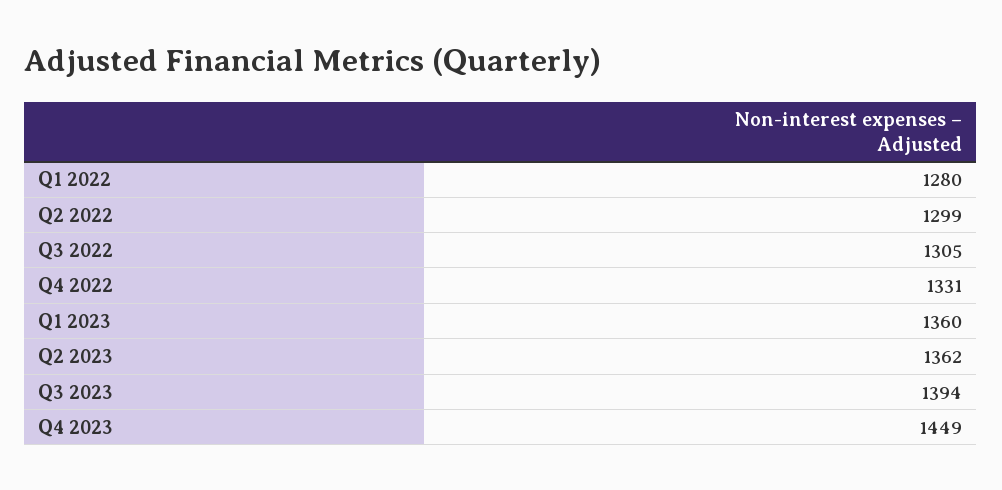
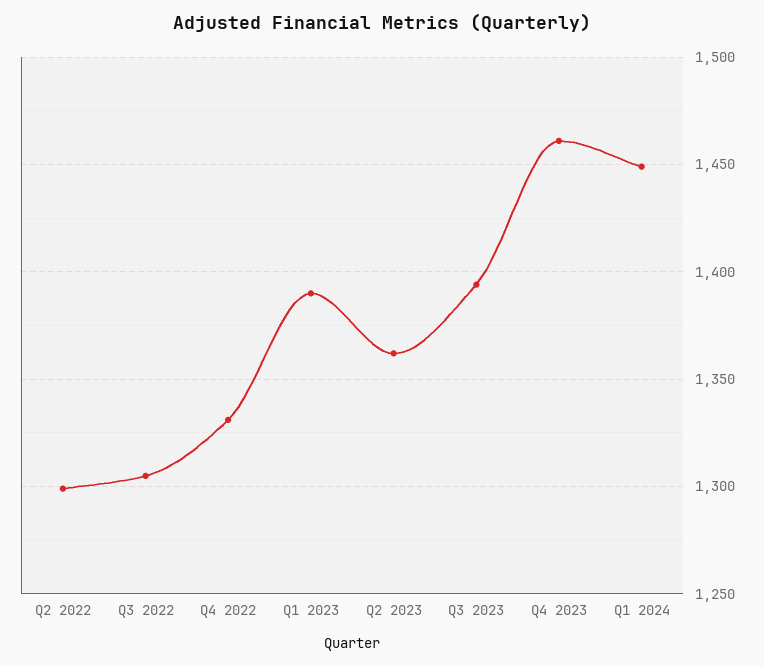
Q1 2022: 1280 -> none
Q1 2023: 1360 -> 1390
Q4 2023: 1449 -> 1460
Q1 2024: none -> 1450

